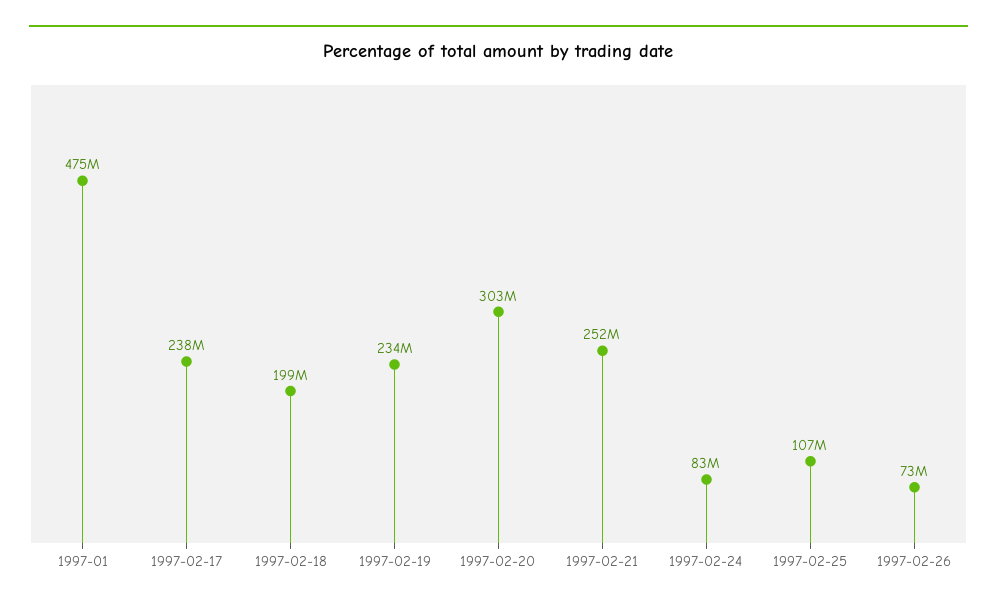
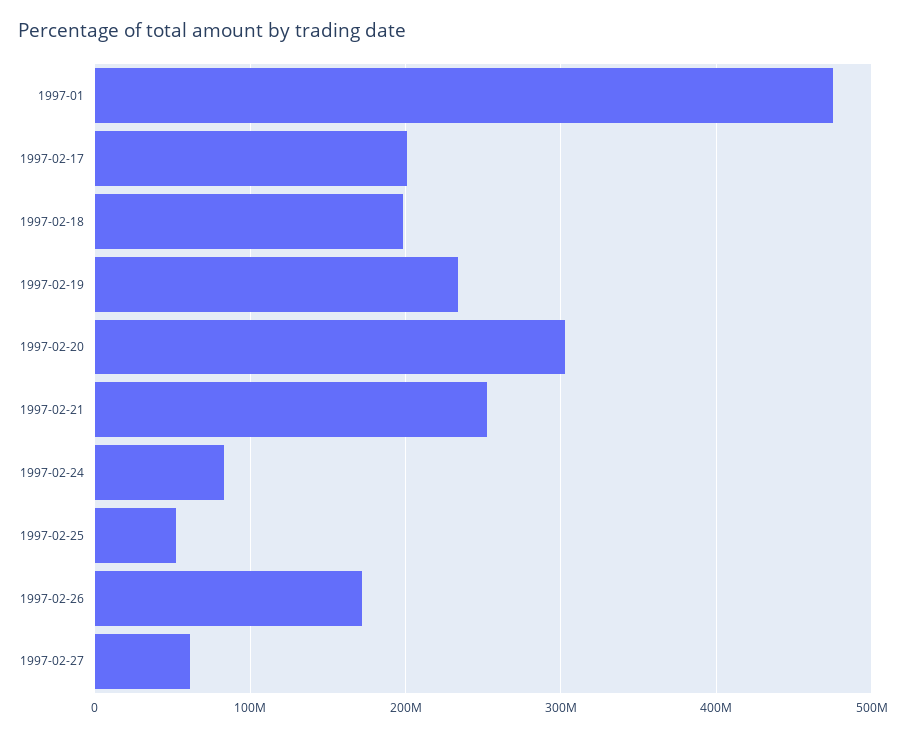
1997-02-17: 238000000 -> 200000000
1997-02-25: 107000000 -> 50000000
1997-02-26: 73000000 -> 170000000
1997-02-27: none -> 60000000

